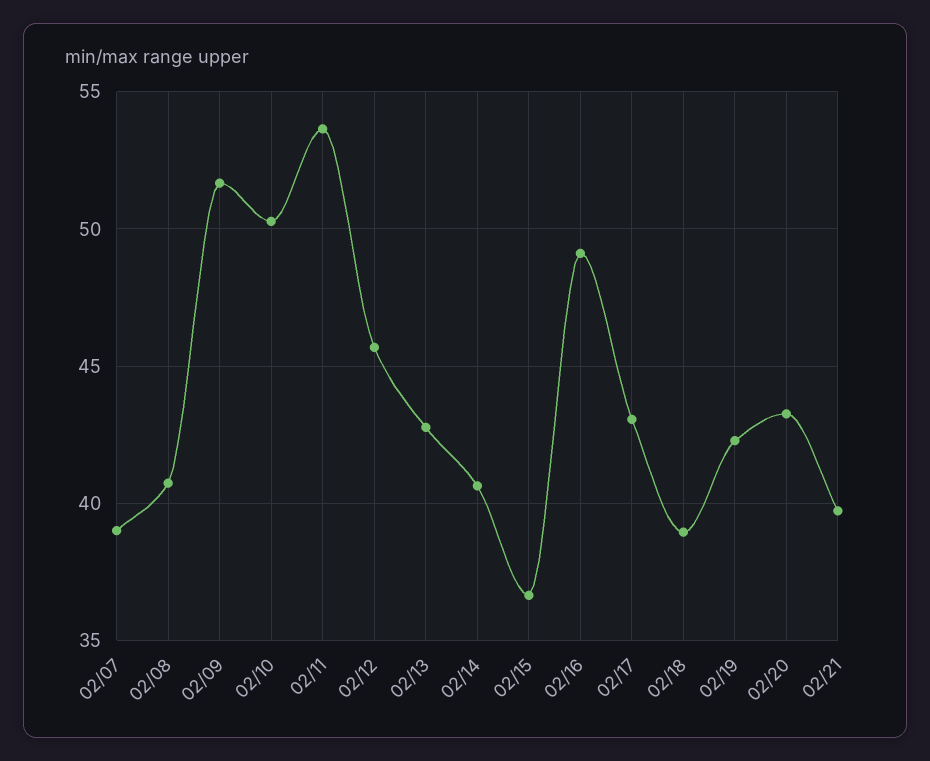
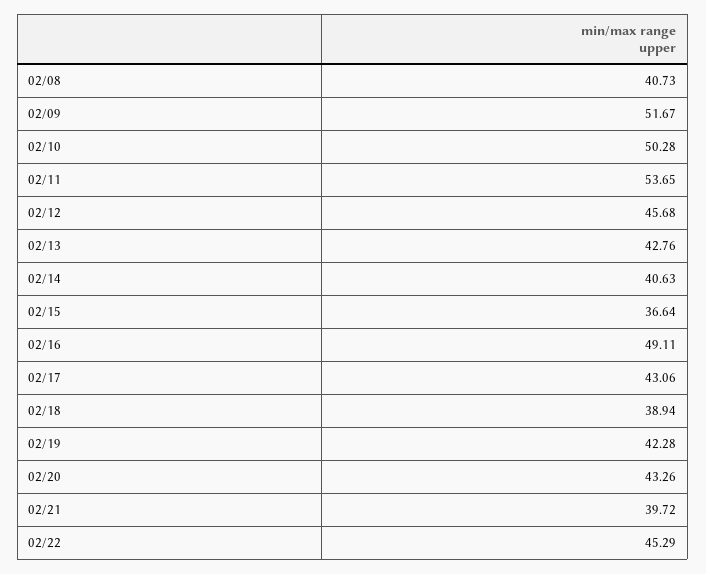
02/07: 39 -> none
02/22: none -> 45.29

